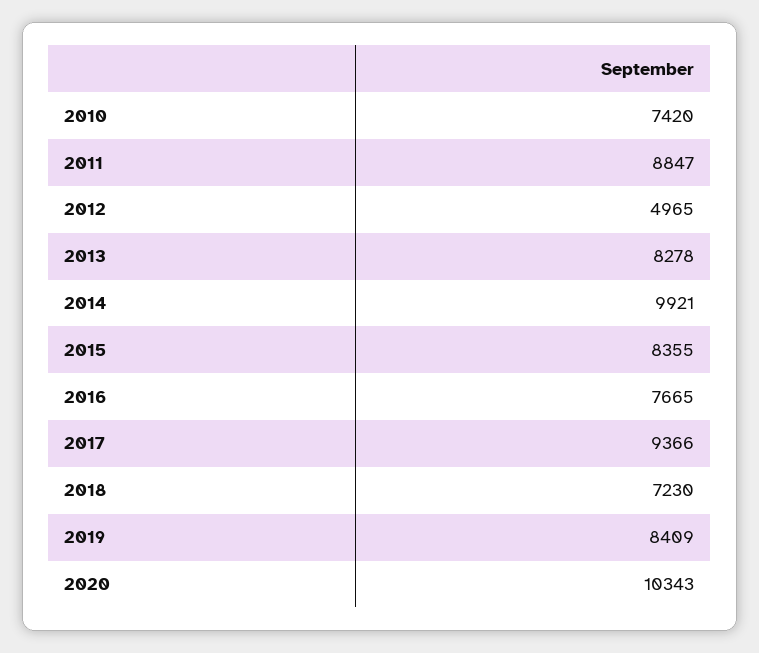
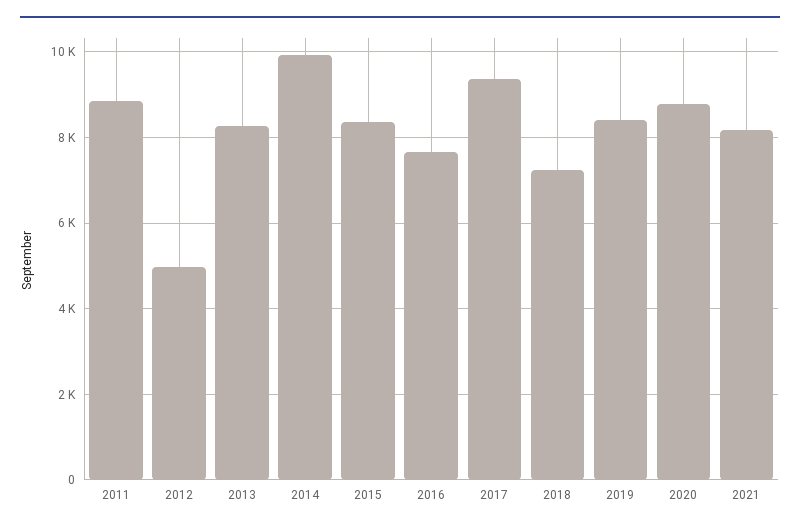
2010: 7420 -> none
2020: 10343 -> 8800
2021: none -> 8200

